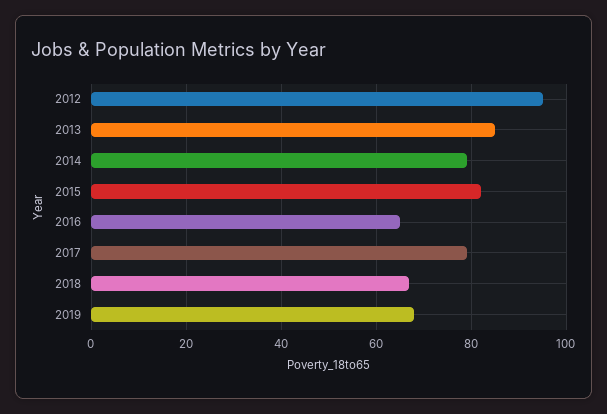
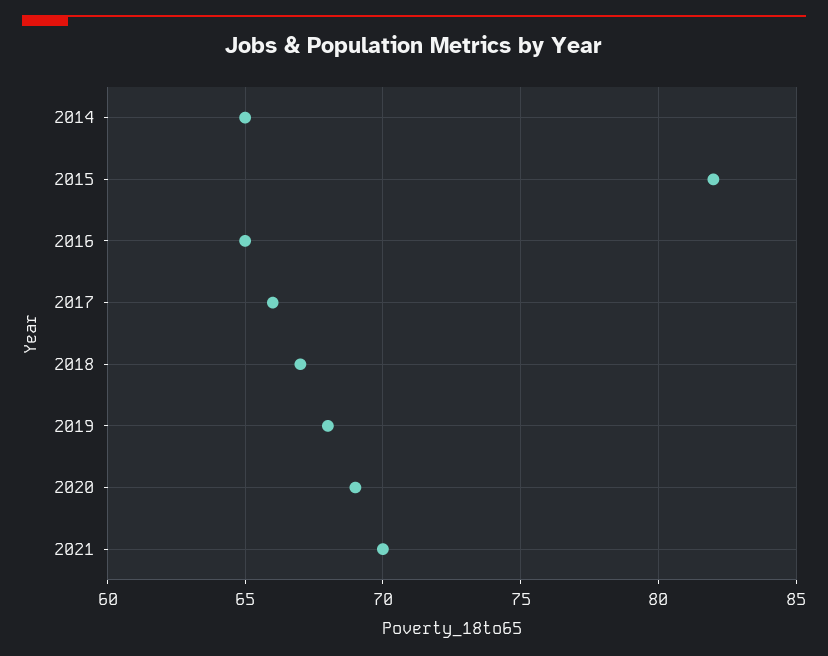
2012: 95 -> none
2013: 85 -> none
2014: 80 -> 65
2017: 80 -> 66
2020: none -> 69
2021: none -> 70

